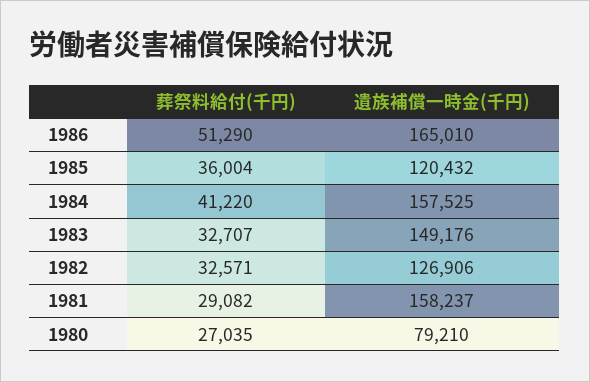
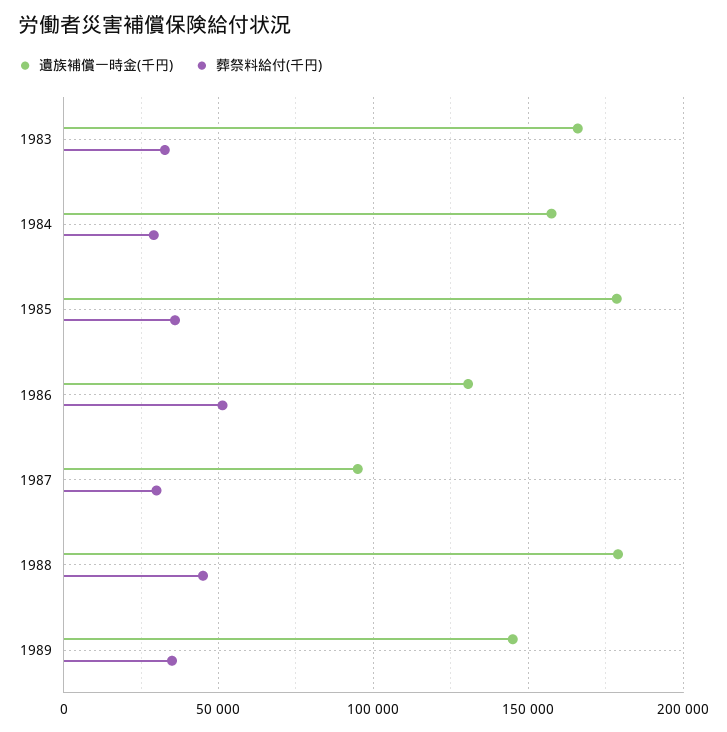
遺族補償一時金(千円), 1986: 165010 -> 130000
遺族補償一時金(千円), 1985: 120432 -> 180000
葬祭料給付(千円), 1984: 41220 -> 30000
遺族補償一時金(千円), 1983: 149176 -> 165000
葬祭料給付(千円), 1982: 32571 -> none
遺族補償一時金(千円), 1982: 126906 -> none
葬祭料給付(千円), 1981: 29082 -> none
遺族補償一時金(千円), 1981: 158237 -> none
葬祭料給付(千円), 1980: 27035 -> none
遺族補償一時金(千円), 1980: 79210 -> none
遺族補償一時金(千円), 1987: none -> 95000
葬祭料給付(千円), 1987: none -> 30000
遺族補償一時金(千円), 1988: none -> 180000
葬祭料給付(千円), 1988: none -> 45000
遺族補償一時金(千円), 1989: none -> 145000
葬祭料給付(千円), 1989: none -> 35000

